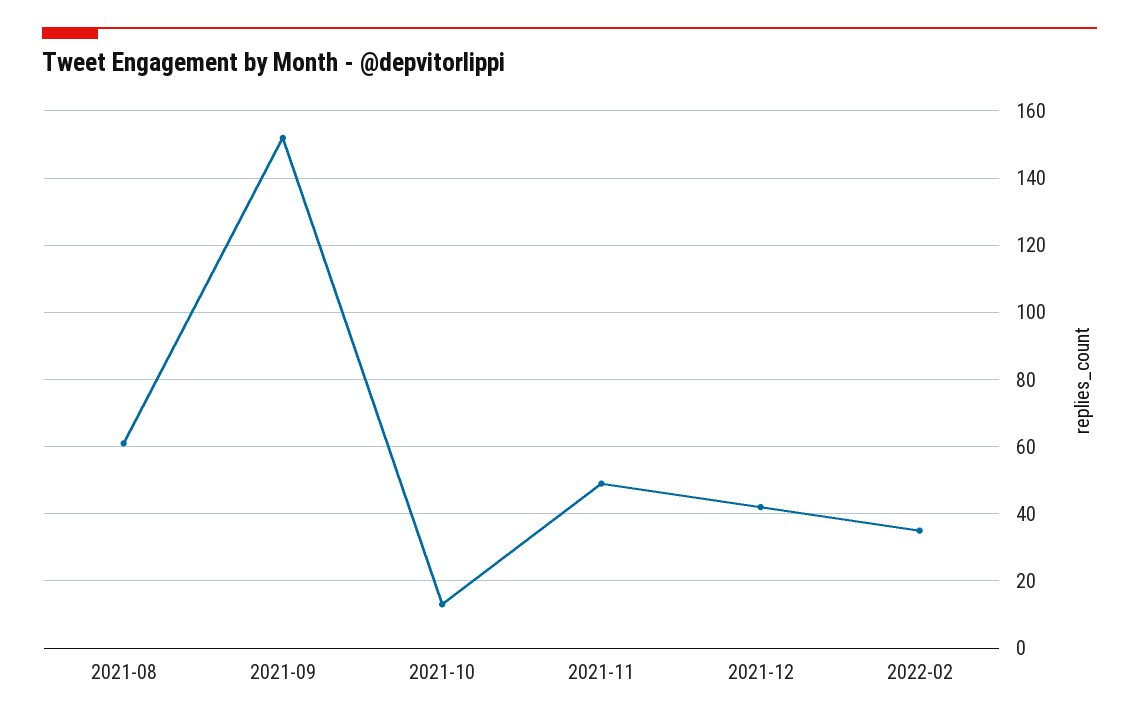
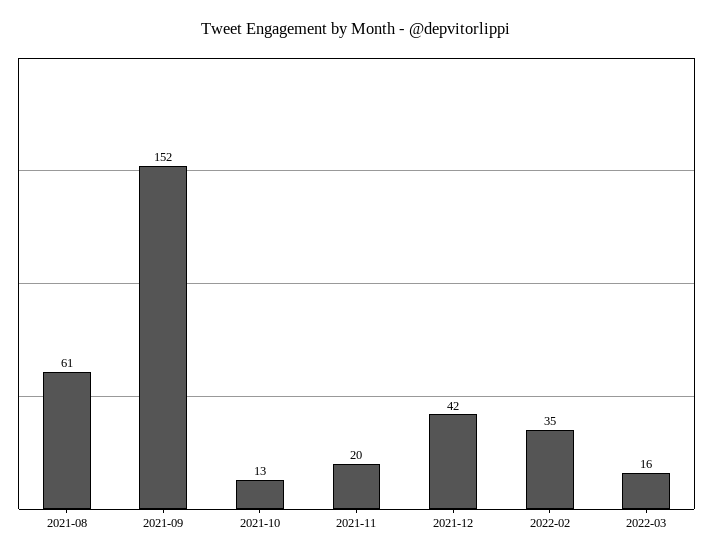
2021-11: 50 -> 20
2022-03: none -> 16

